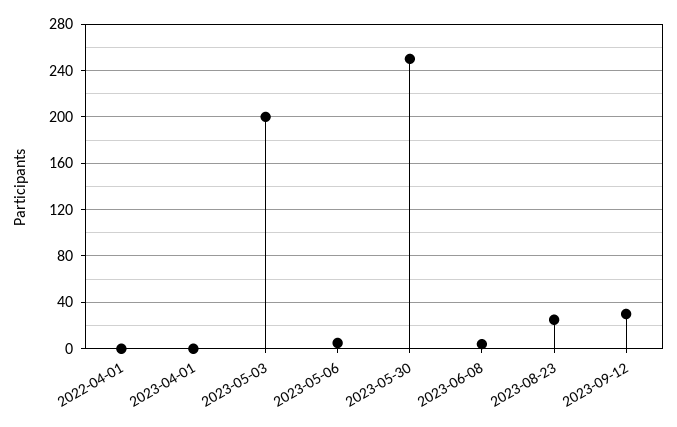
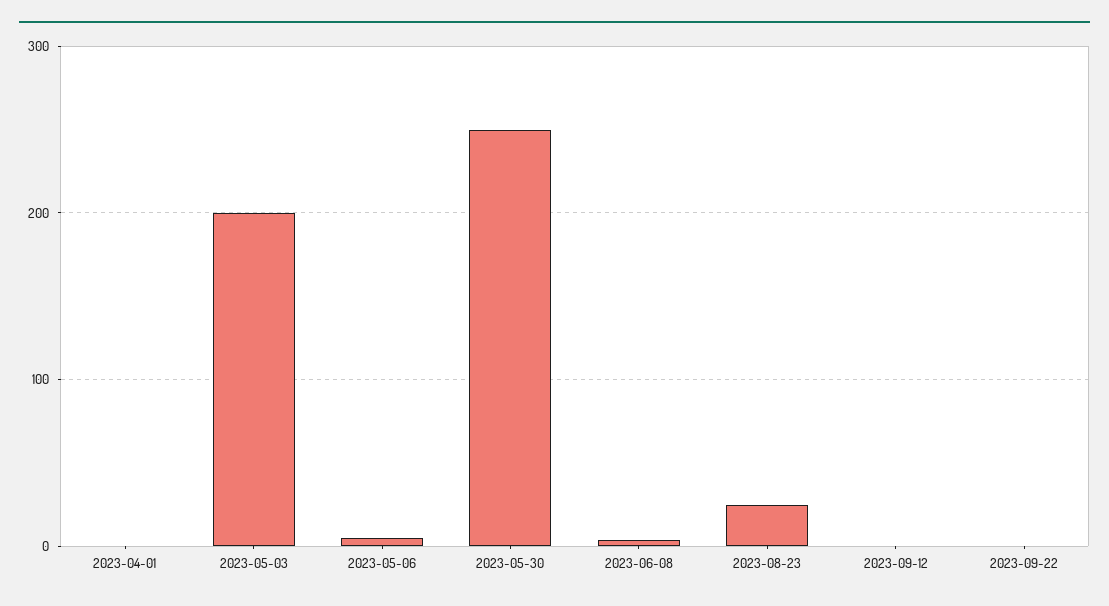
2022-04-01: 0 -> none
2023-09-12: 30 -> 0
2023-09-22: none -> 0

